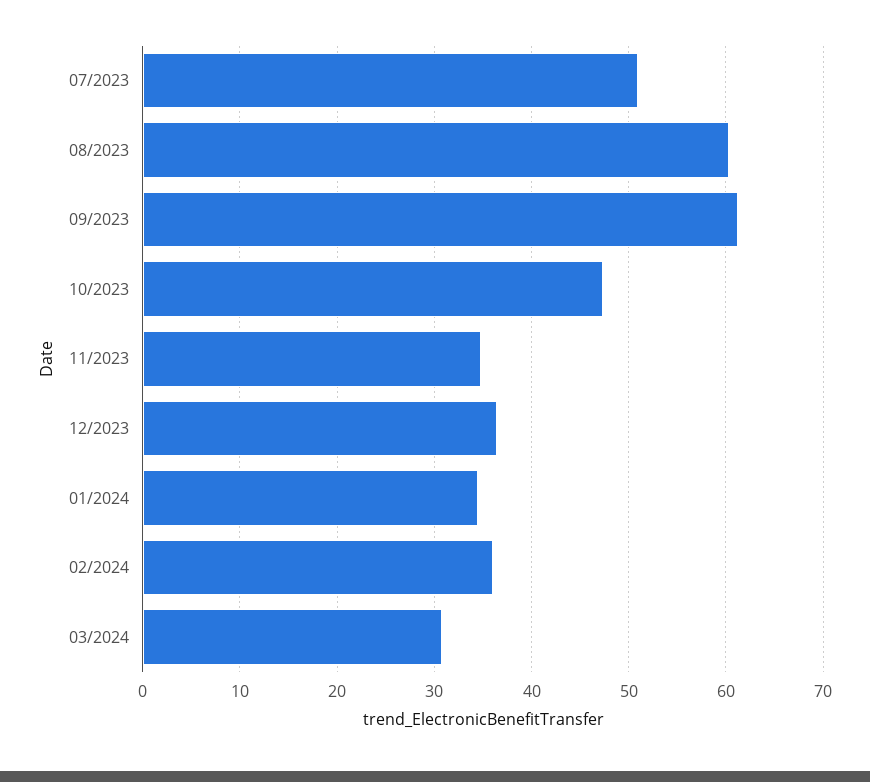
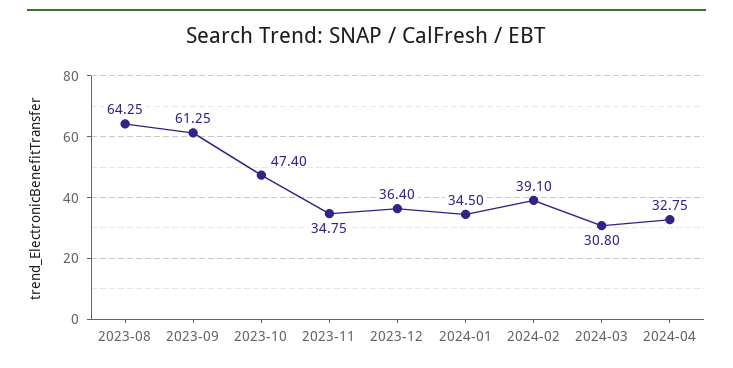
07/2023: 51 -> none
08/2023: 60 -> 64.25
02/2024: 36 -> 39.1
2024-04: none -> 32.75

